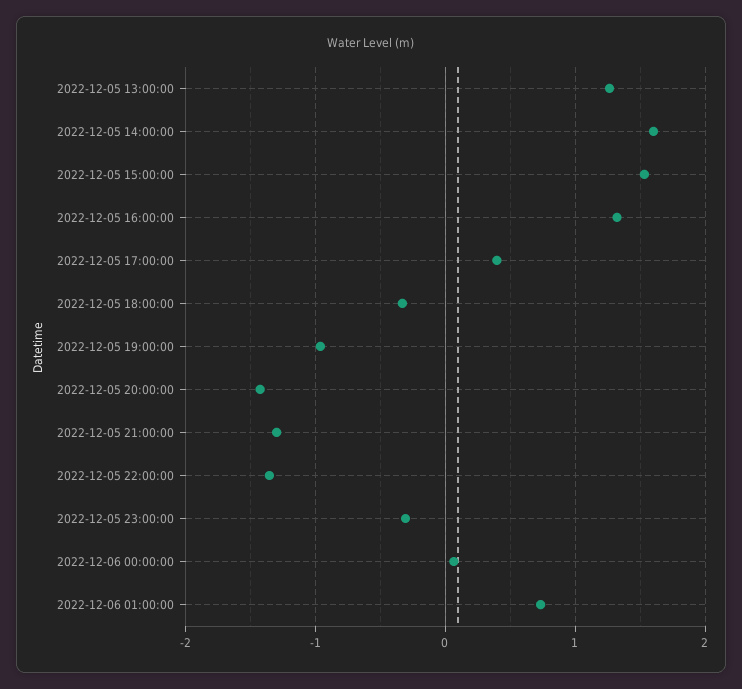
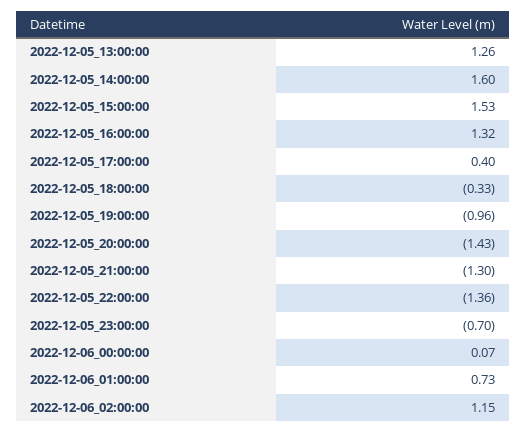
2022-12-05 23:00:00: -0.3 -> -0.7
2022-12-06_02:00:00: none -> 1.15

